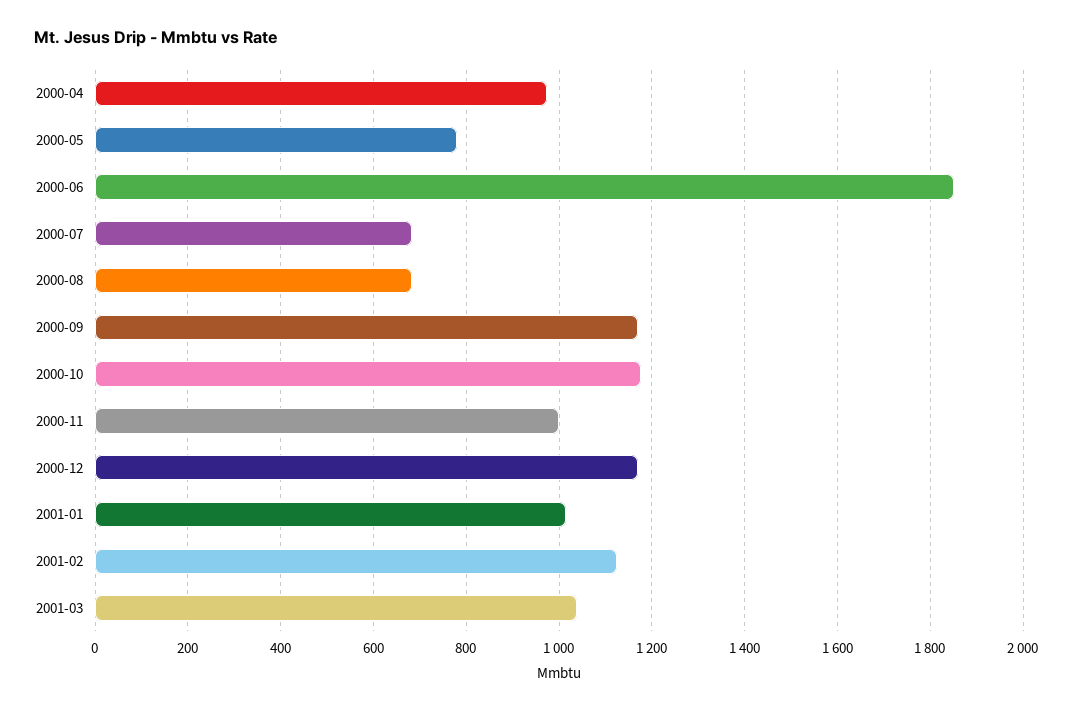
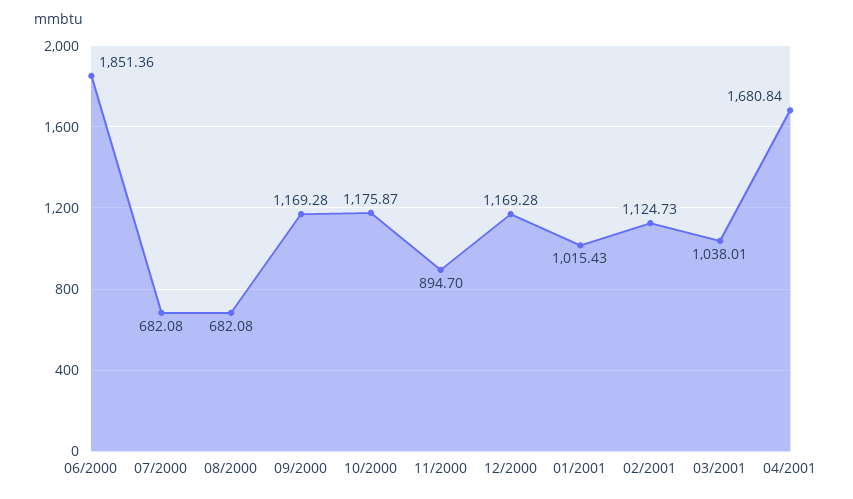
2000-04: 980 -> none
2000-05: 780 -> none
2000-11: 1000 -> 894.7
04/2001: none -> 1680.84

